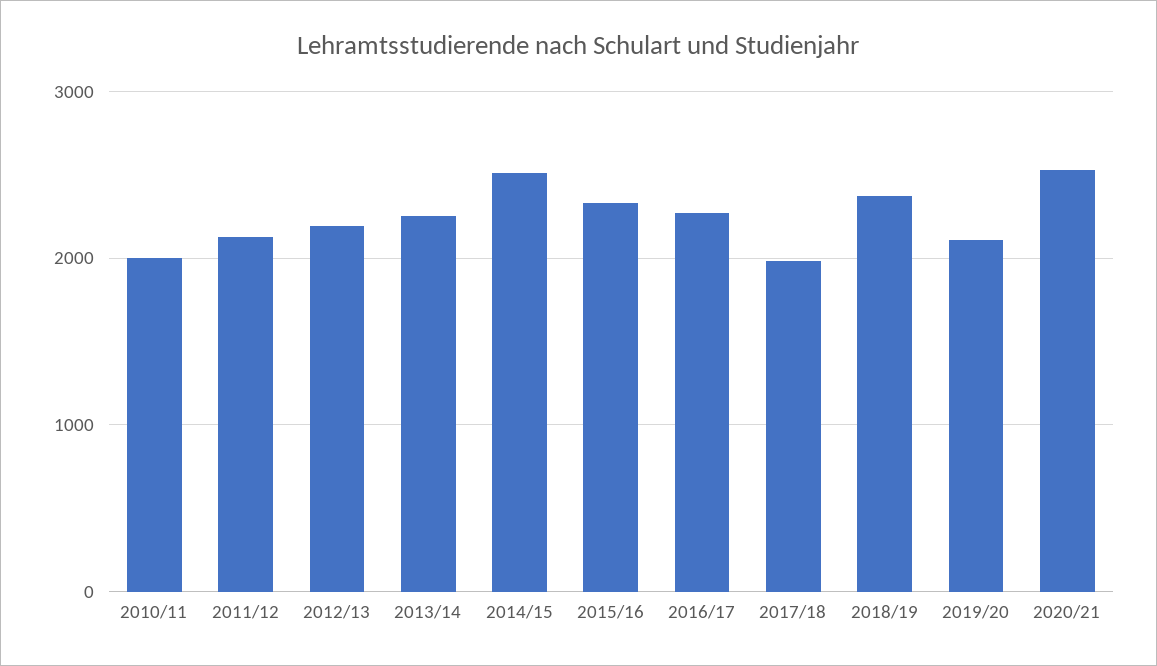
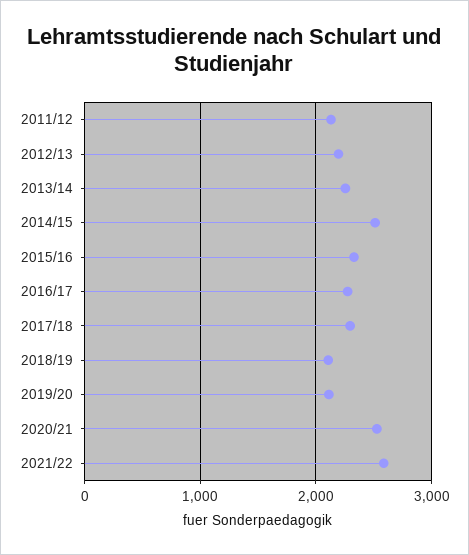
2010/11: 2000 -> none
2017/18: 2000 -> 2300
2018/19: 2400 -> 2100
2021/22: none -> 2600

